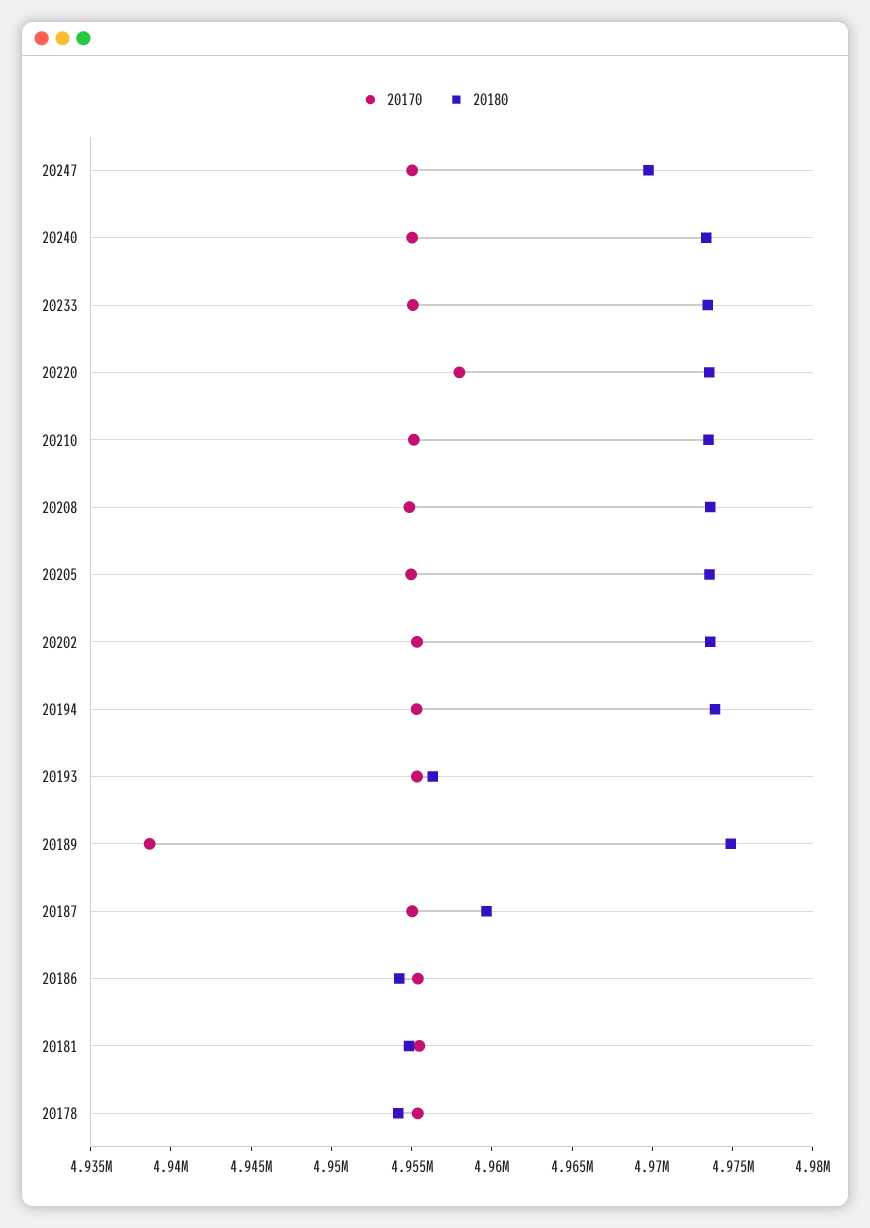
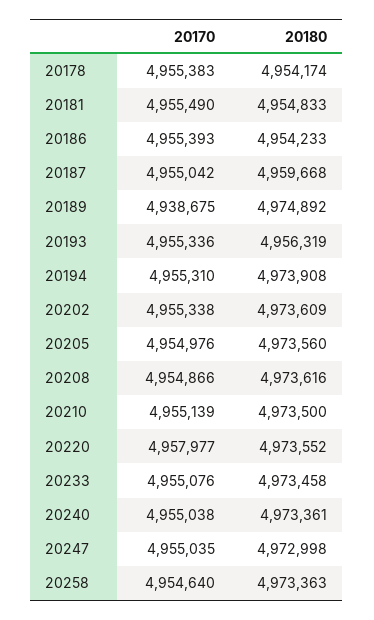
20180, 20247: 4970000 -> 4972998
20170, 20258: none -> 4954640
20180, 20258: none -> 4973363

